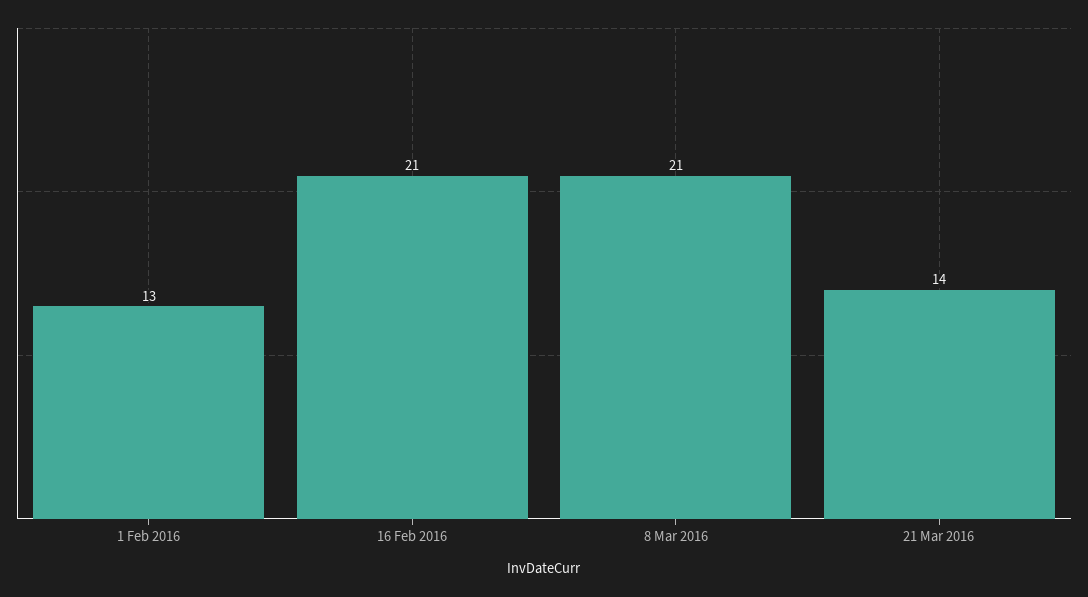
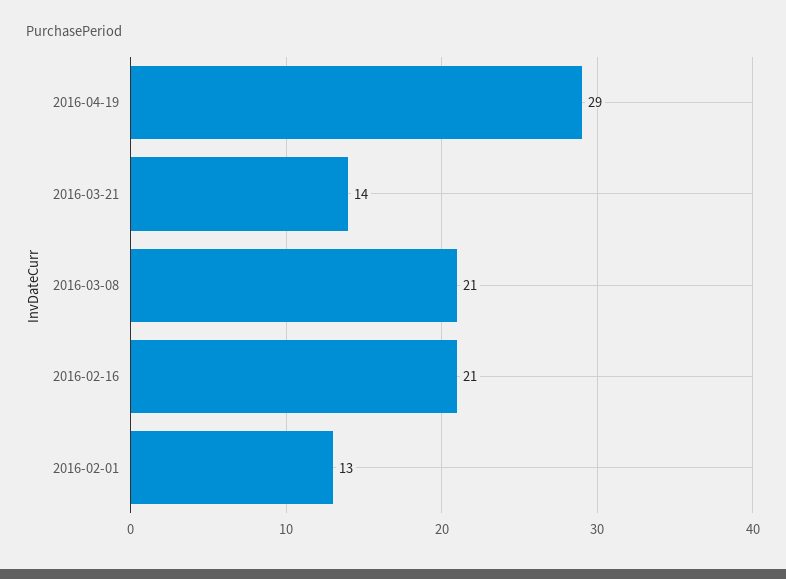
2016-04-19: none -> 29

